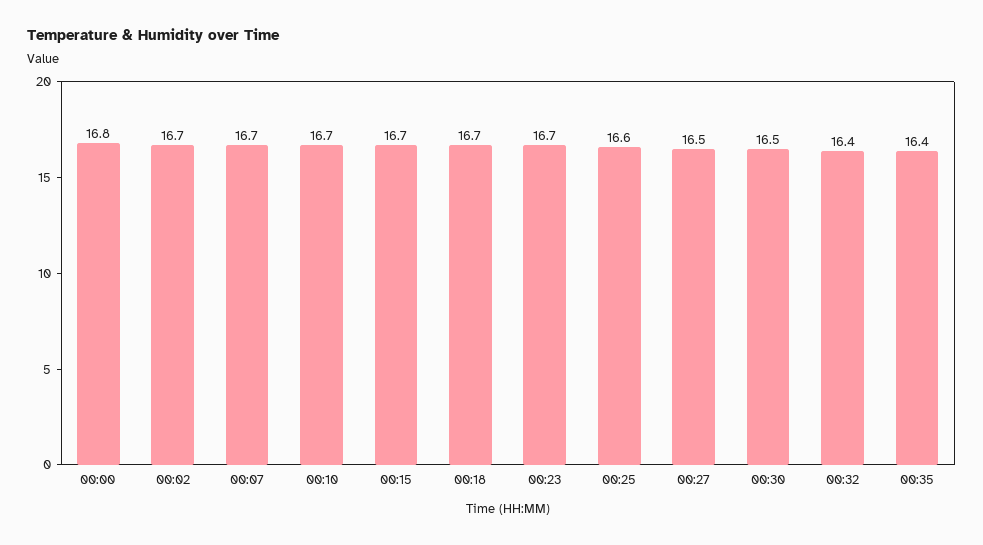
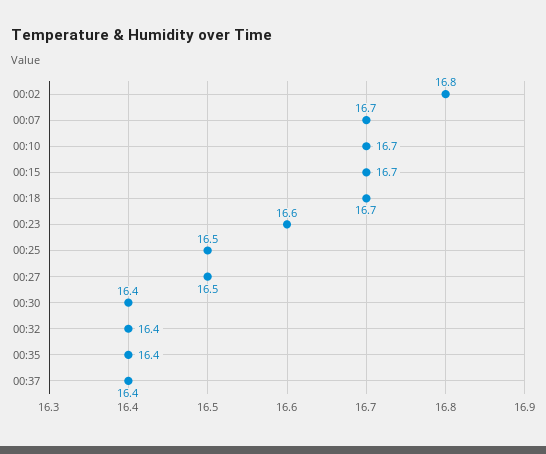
00:00: 16.8 -> none
00:02: 16.7 -> 16.8
00:23: 16.7 -> 16.6
00:25: 16.6 -> 16.5
00:30: 16.5 -> 16.4
00:37: none -> 16.4

